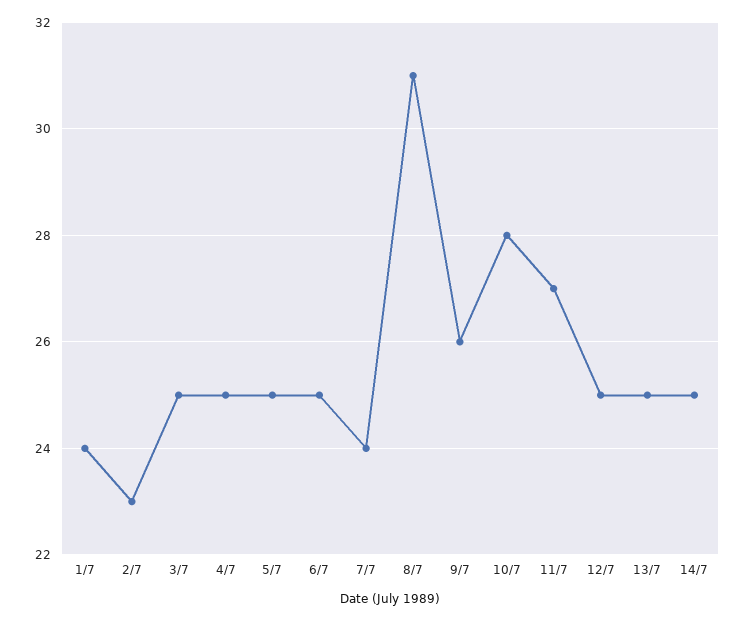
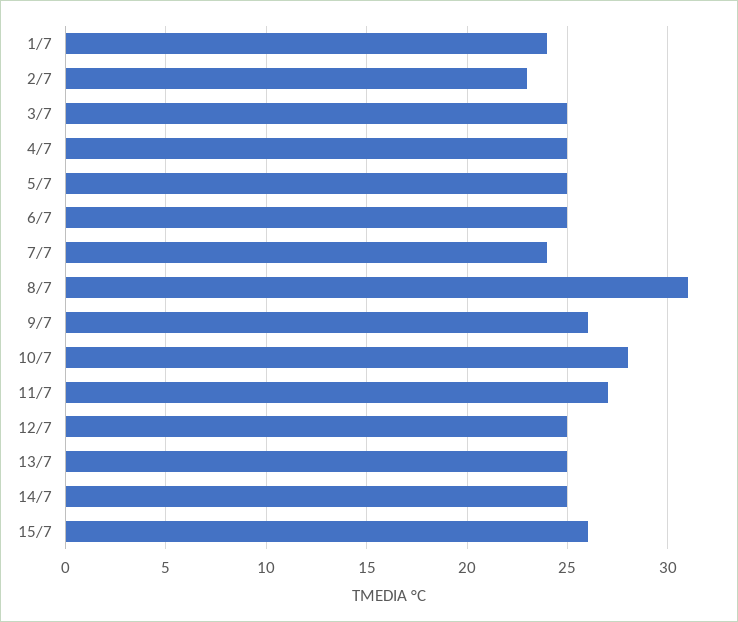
15/7: none -> 26

